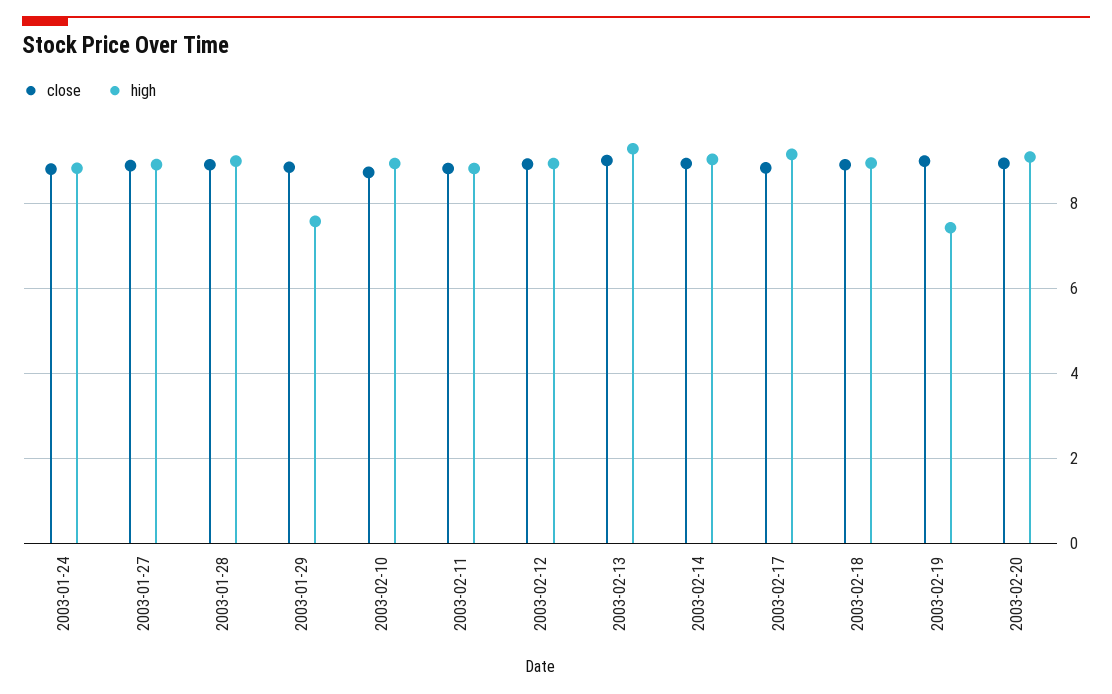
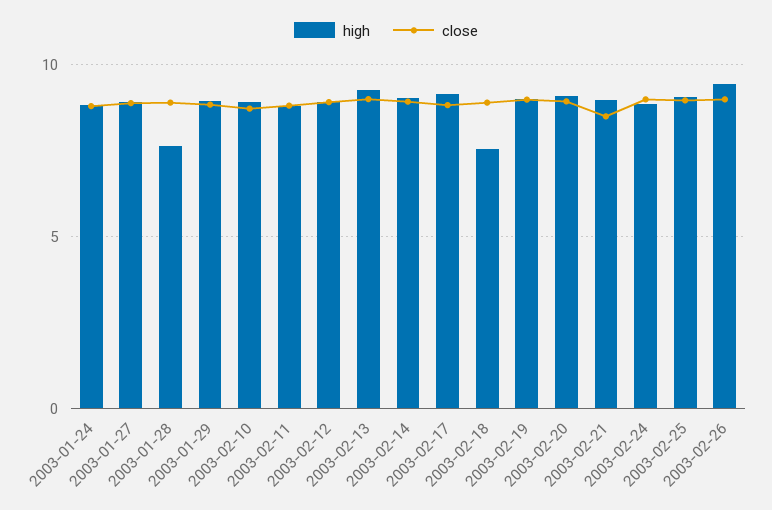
high, 2003-01-28: 9 -> 7.5
high, 2003-01-29: 7.6 -> 9
high, 2003-02-18: 9 -> 7.5
high, 2003-02-19: 7.4 -> 9
high, 2003-02-21: none -> 9
close, 2003-02-21: none -> 8.5
high, 2003-02-24: none -> 9
close, 2003-02-24: none -> 9
high, 2003-02-25: none -> 9
close, 2003-02-25: none -> 9
high, 2003-02-26: none -> 9.5
close, 2003-02-26: none -> 9

